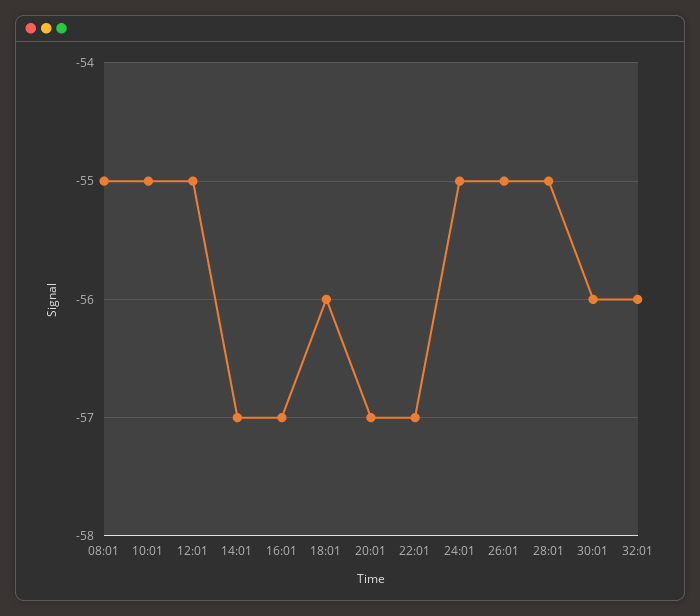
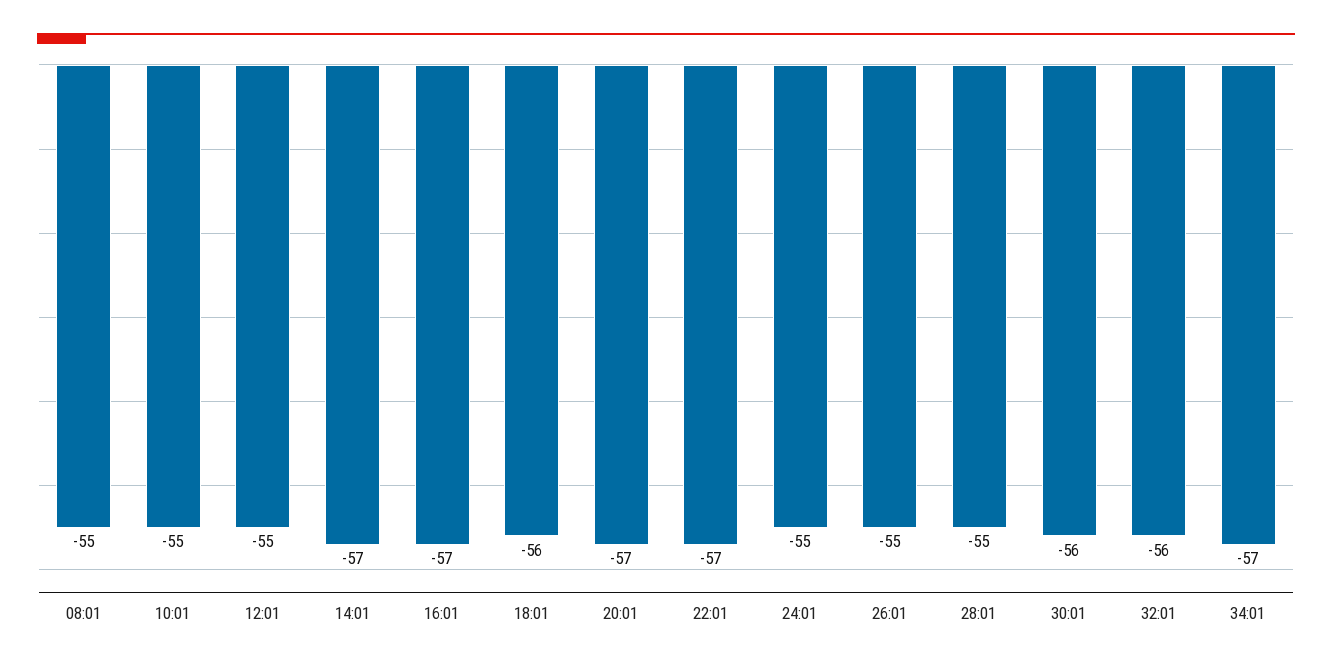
34:01: none -> -57

